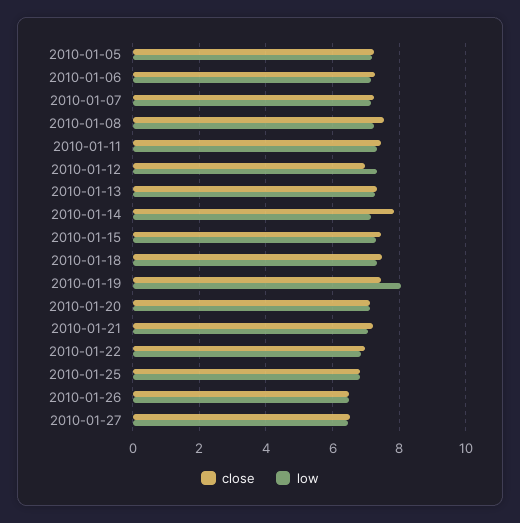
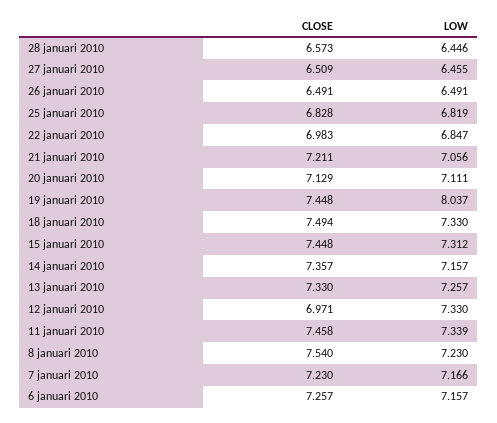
close, 2010-01-05: 7.2 -> none
low, 2010-01-05: 7.2 -> none
close, 2010-01-14: 7.8 -> 7.357
close, 28 januari 2010: none -> 6.573
low, 28 januari 2010: none -> 6.446

